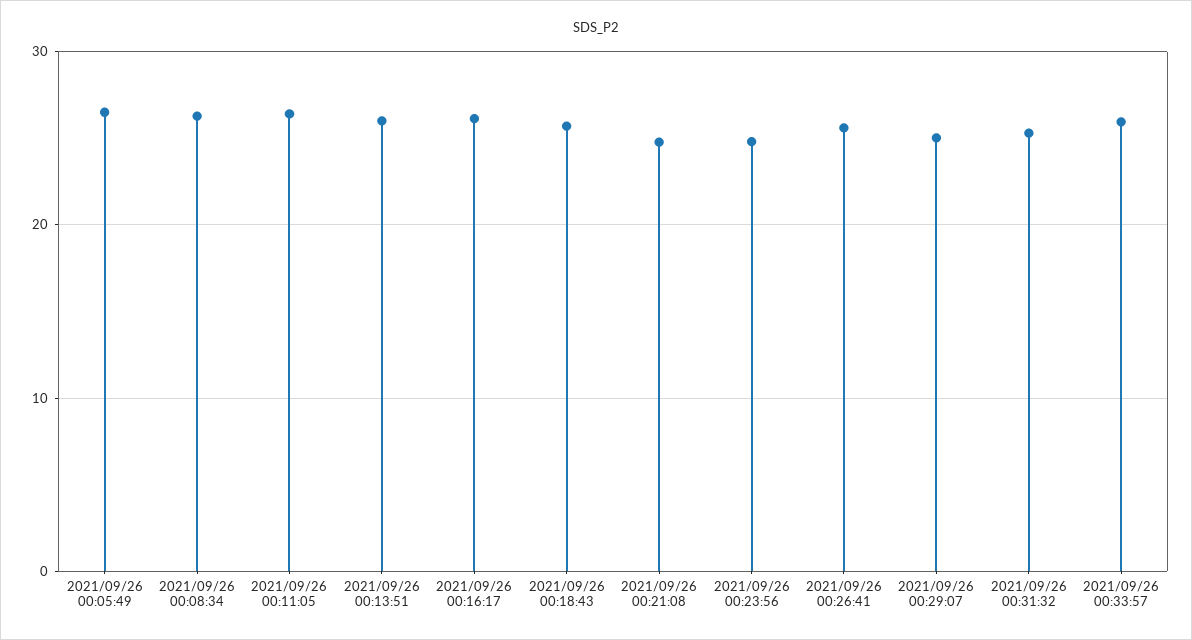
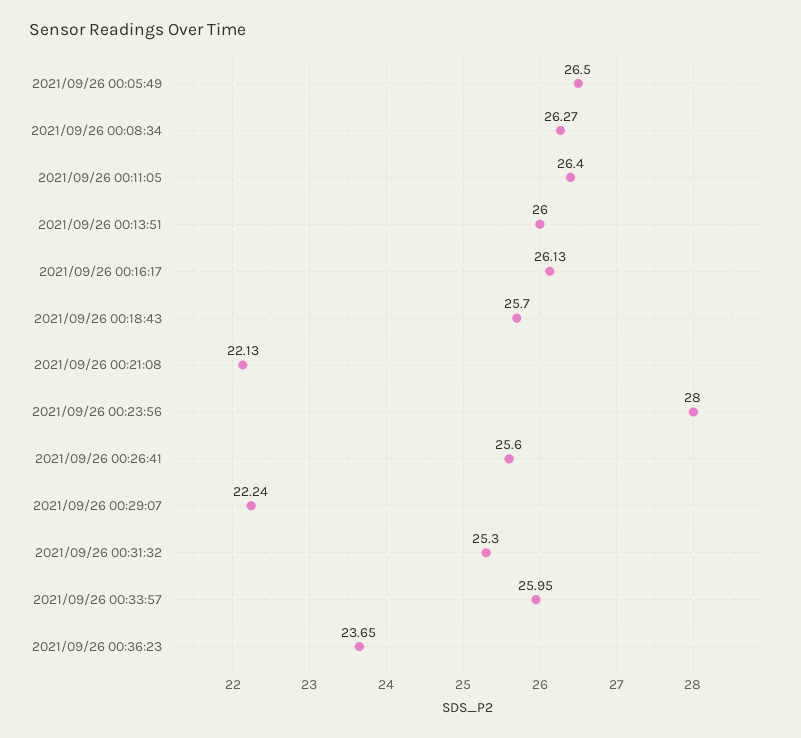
2021/09/26 00:21:08: 25 -> 22.13
2021/09/26 00:23:56: 25 -> 28
2021/09/26 00:29:07: 25 -> 22.24
2021/09/26 00:36:23: none -> 23.65

